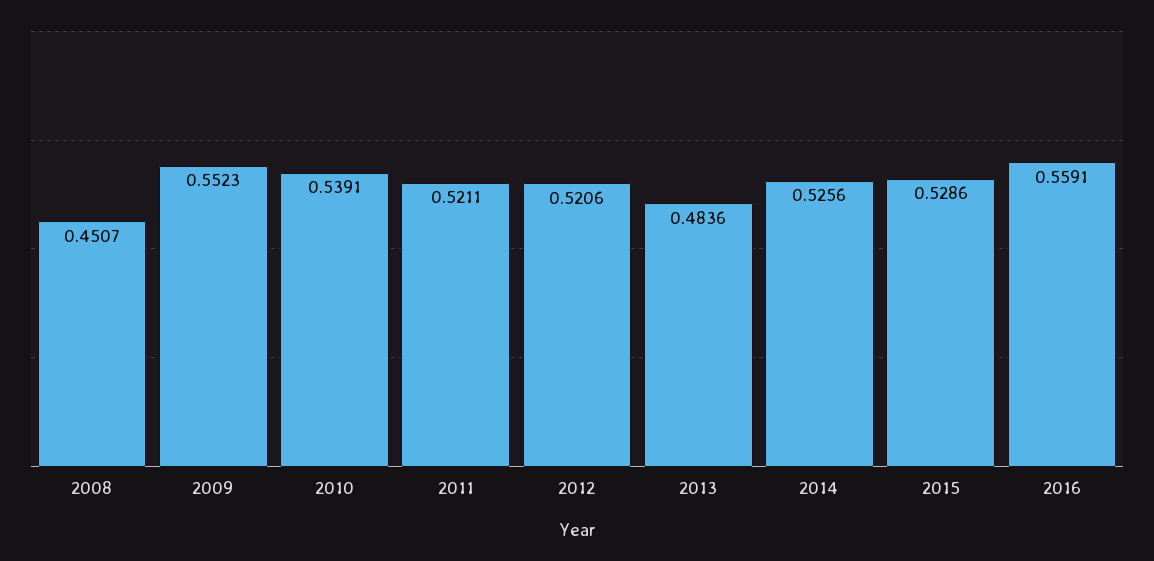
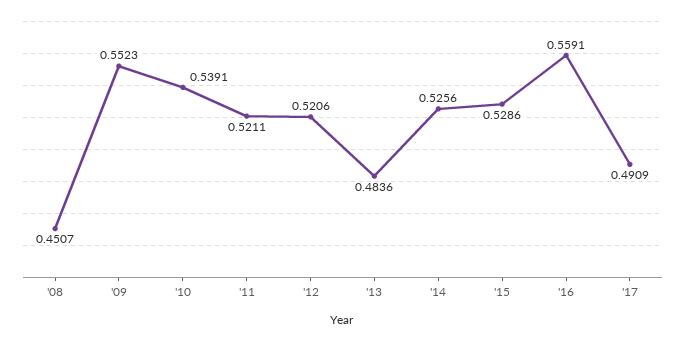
'17: none -> 0.4909

